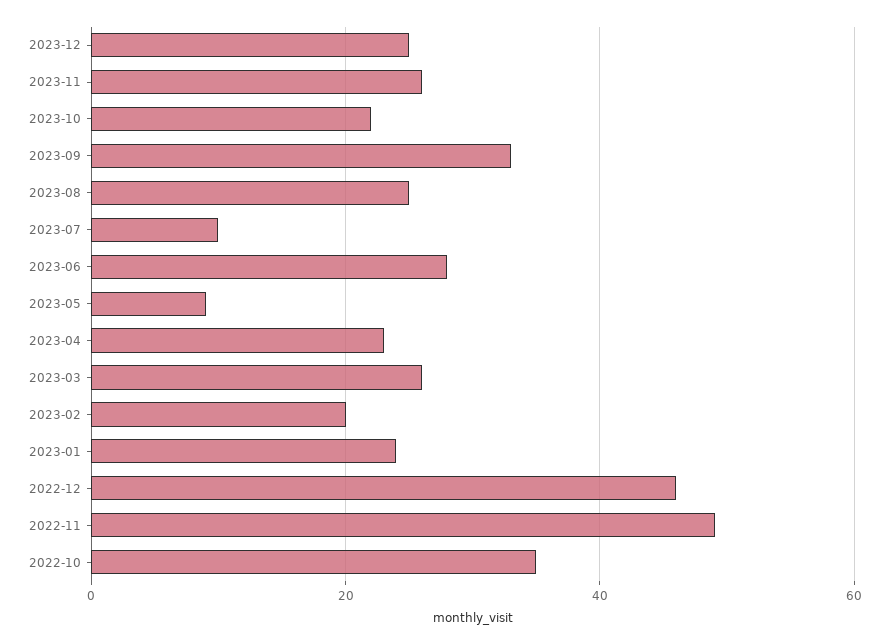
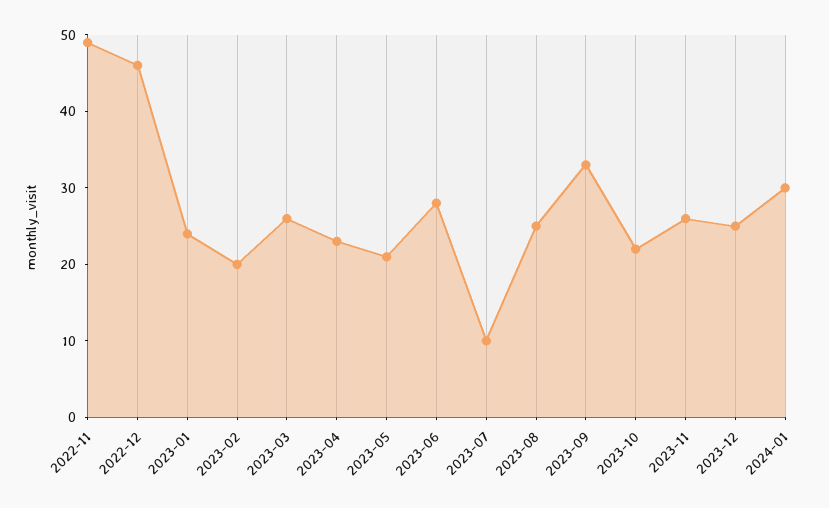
2023-05: 10 -> 20
2022-10: 35 -> none
2024-01: none -> 30

